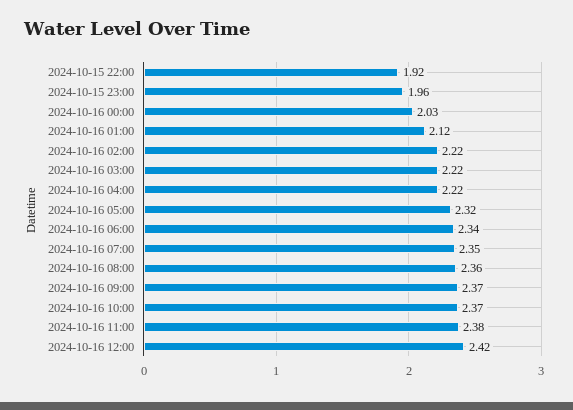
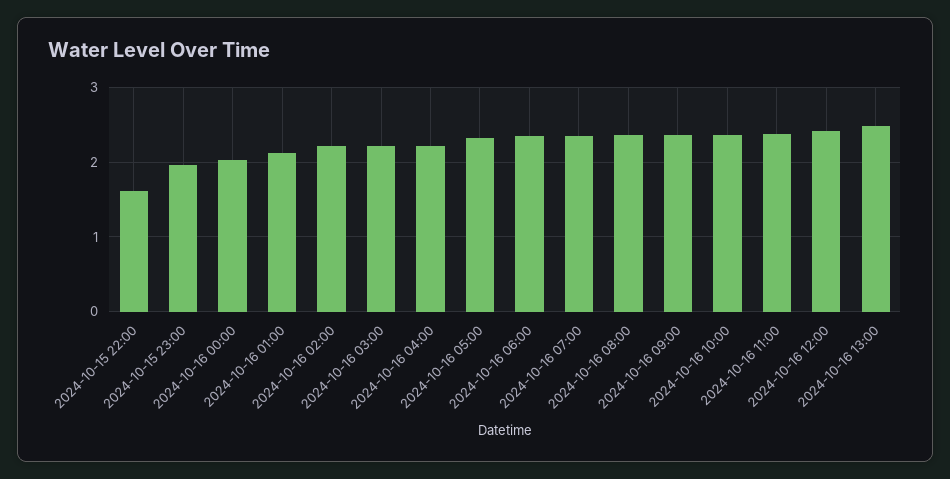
2024-10-15 22:00: 1.92 -> 1.6
2024-10-16 13:00: none -> 2.5

